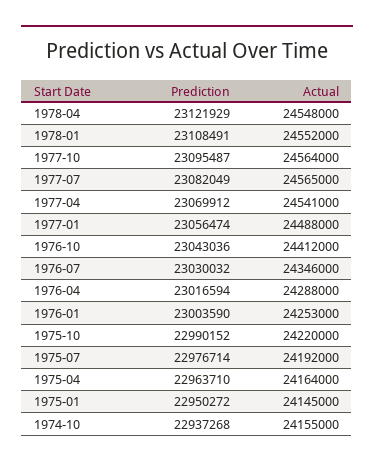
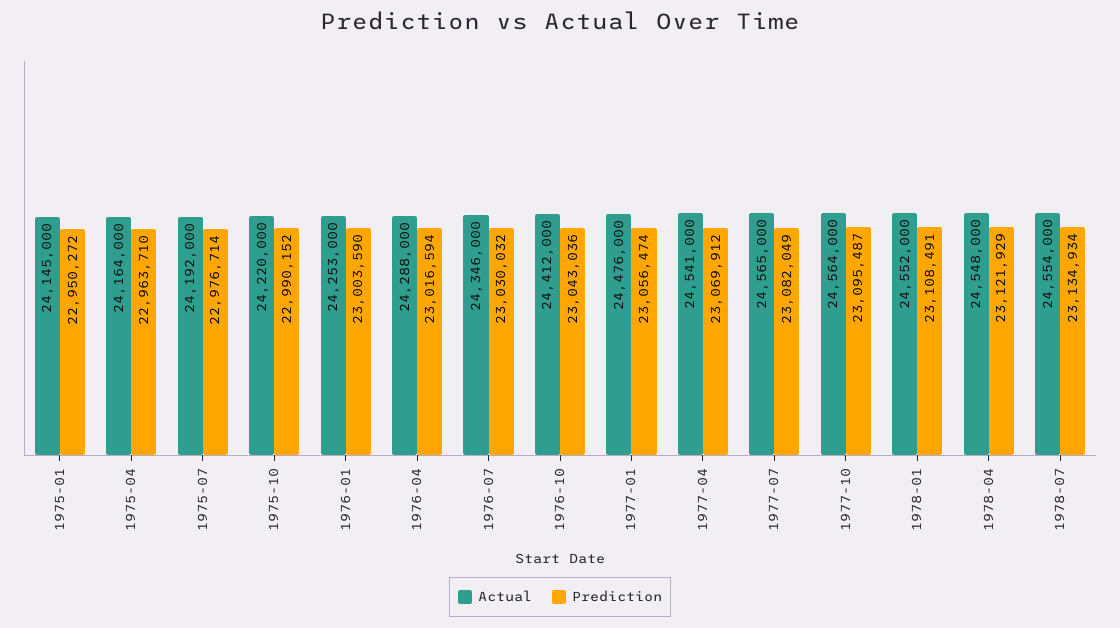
Actual, 1977-01: 24488000 -> 24476000
Prediction, 1974-10: 22937268 -> none
Actual, 1974-10: 24155000 -> none
Actual, 1978-07: none -> 24554000
Prediction, 1978-07: none -> 23134934

